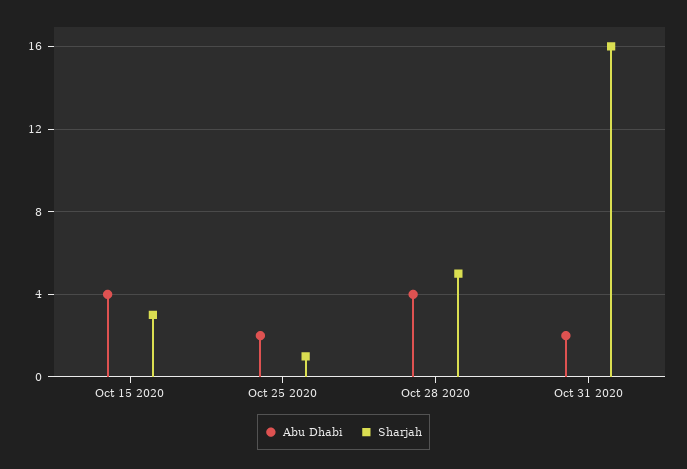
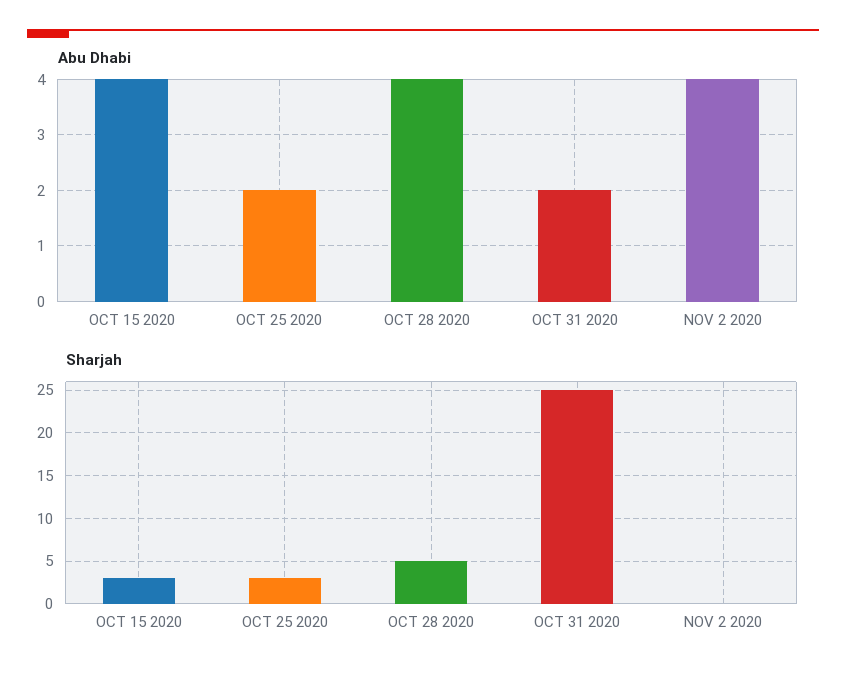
Sharjah, Oct 25 2020: 1 -> 3
Sharjah, Oct 31 2020: 16 -> 25
Abu Dhabi, NOV 2 2020: none -> 4
Sharjah, NOV 2 2020: none -> 0

